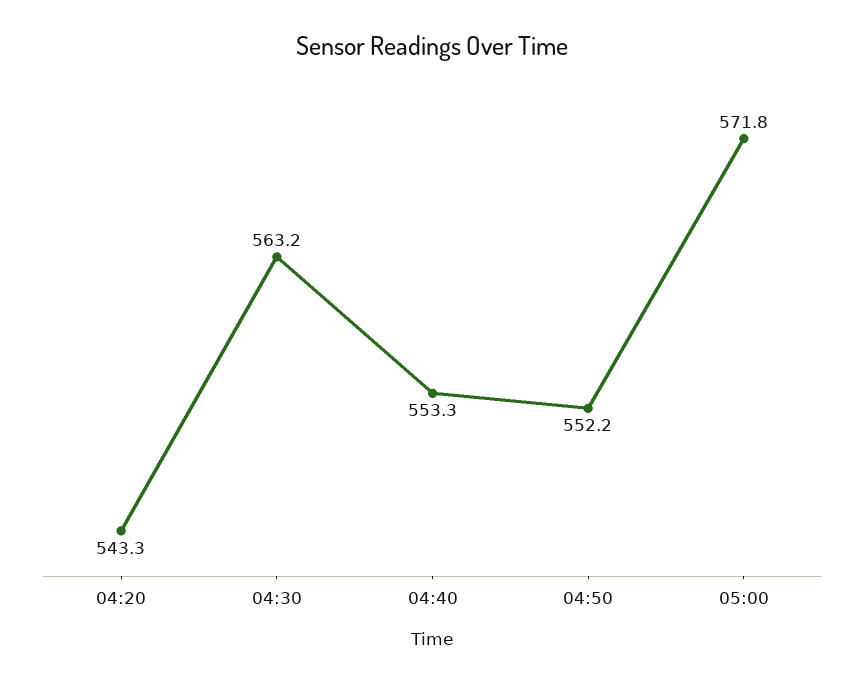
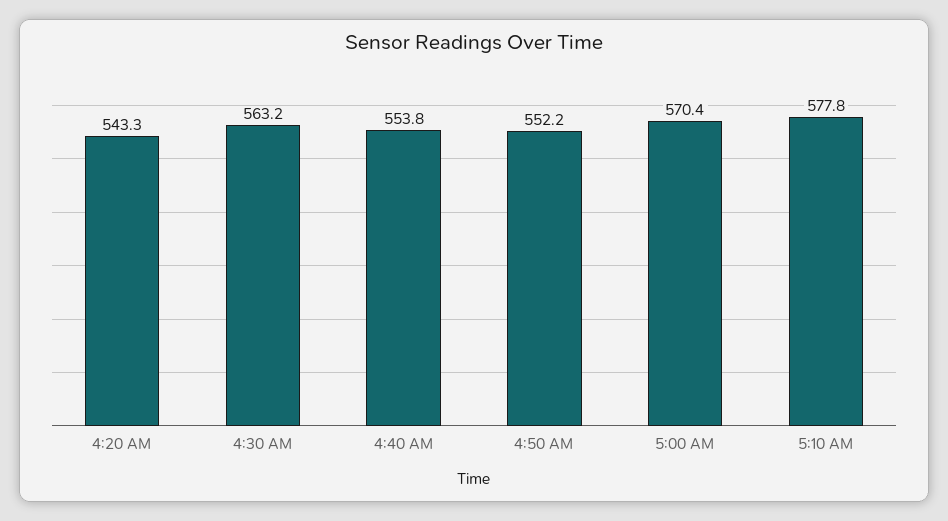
04:40: 553.3 -> 553.8
05:00: 571.8 -> 570.4
5:10 AM: none -> 577.8

